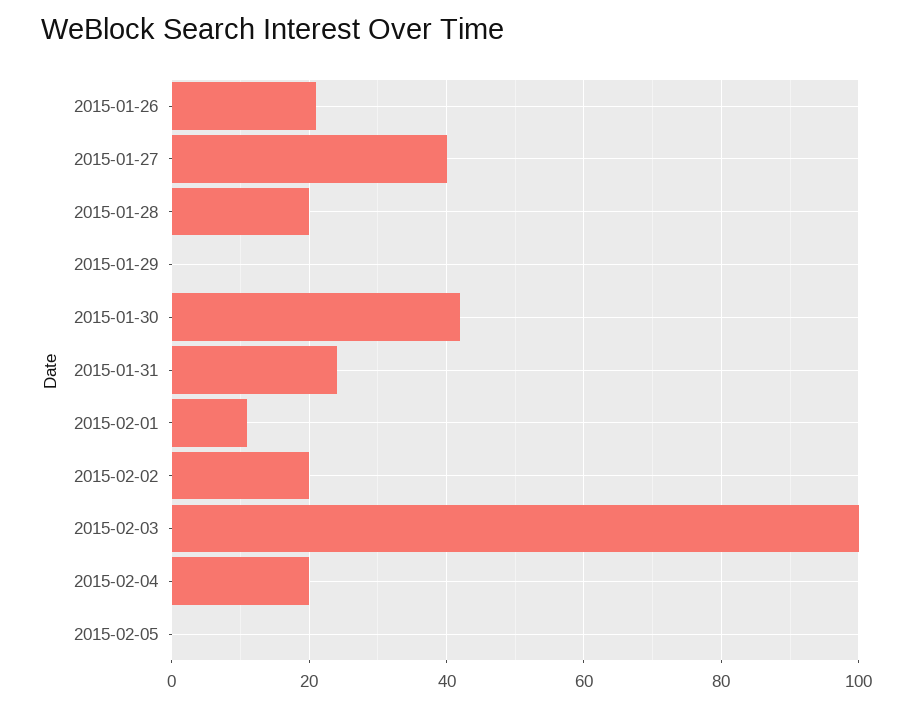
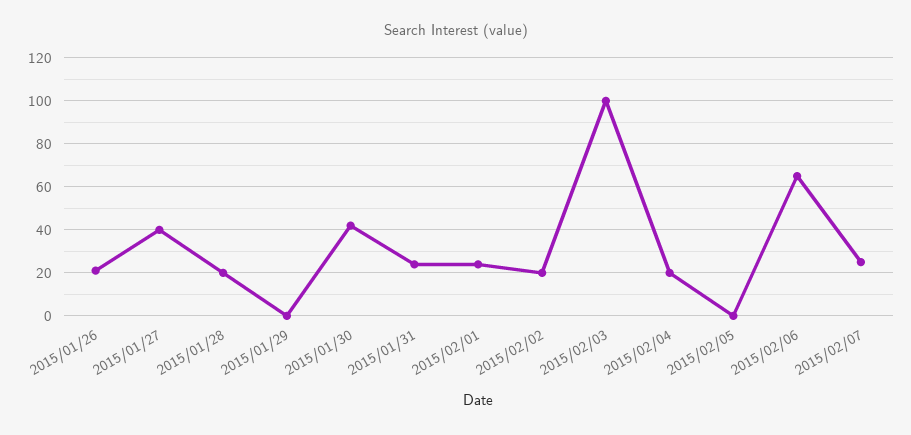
2015-02-01: 10 -> 25
2015/02/06: none -> 65
2015/02/07: none -> 25

